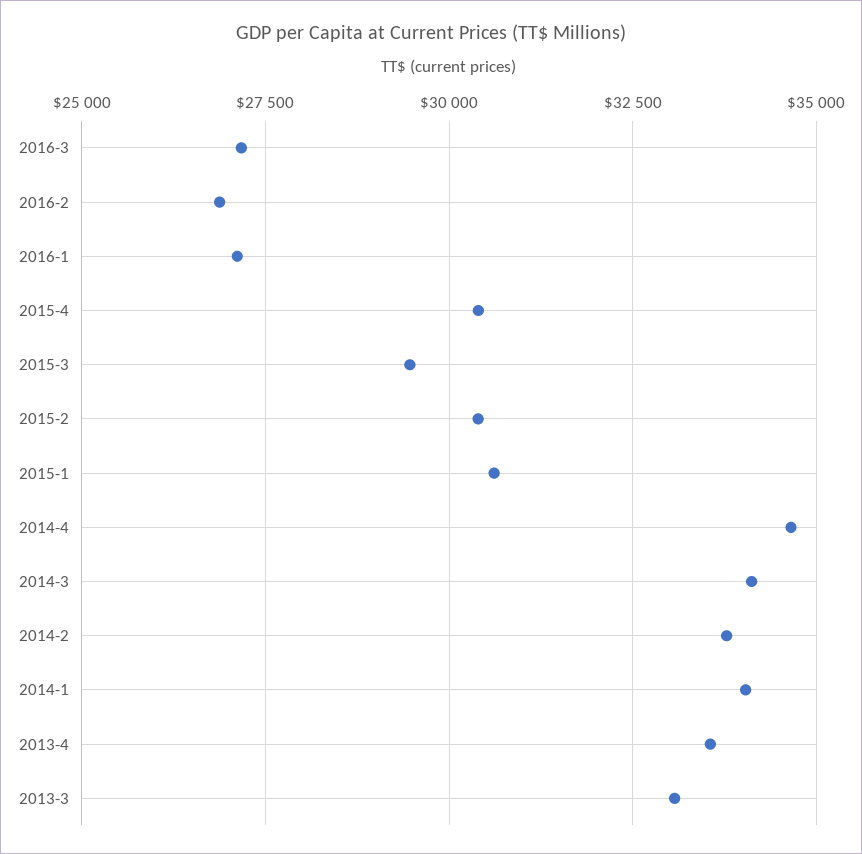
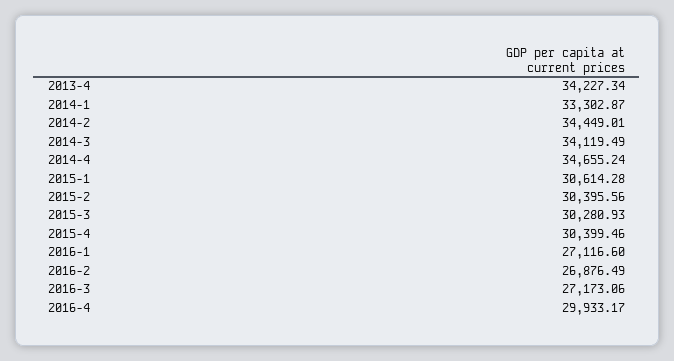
2015-3: 29500 -> 30280.93
2014-2: 33750 -> 34449.01
2014-1: 34000 -> 33302.87
2013-4: 33500 -> 34227.34
2013-3: 33000 -> none
2016-4: none -> 29933.17

